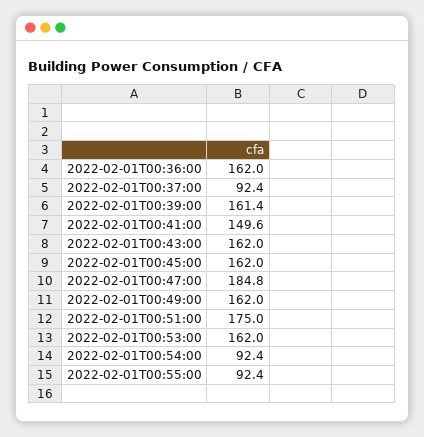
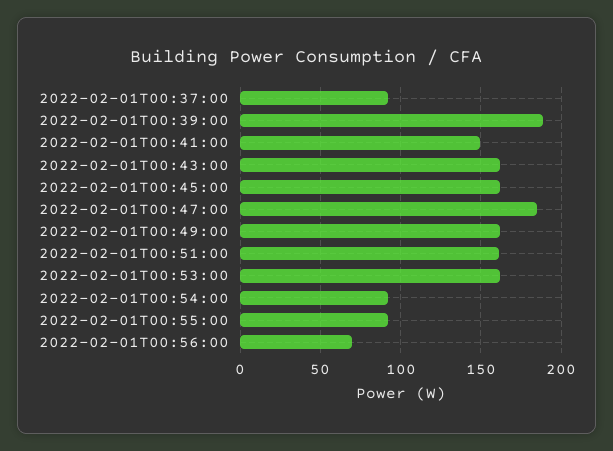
2022-02-01T00:36:00: 162 -> none
2022-02-01T00:39:00: 161.4 -> 190
2022-02-01T00:51:00: 175 -> 160
2022-02-01T00:56:00: none -> 70

